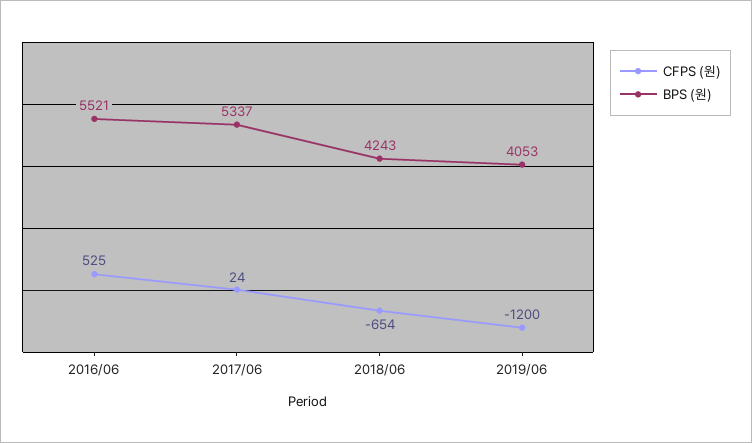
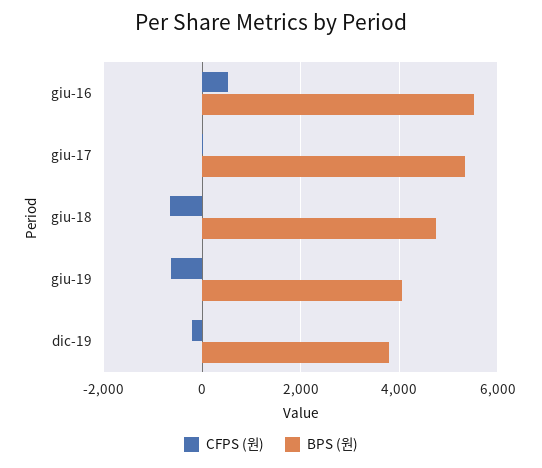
BPS (원), 2018/06: 4243 -> 4800
CFPS (원), 2019/06: -1200 -> -600
CFPS (원), dic-19: none -> -200
BPS (원), dic-19: none -> 3800

